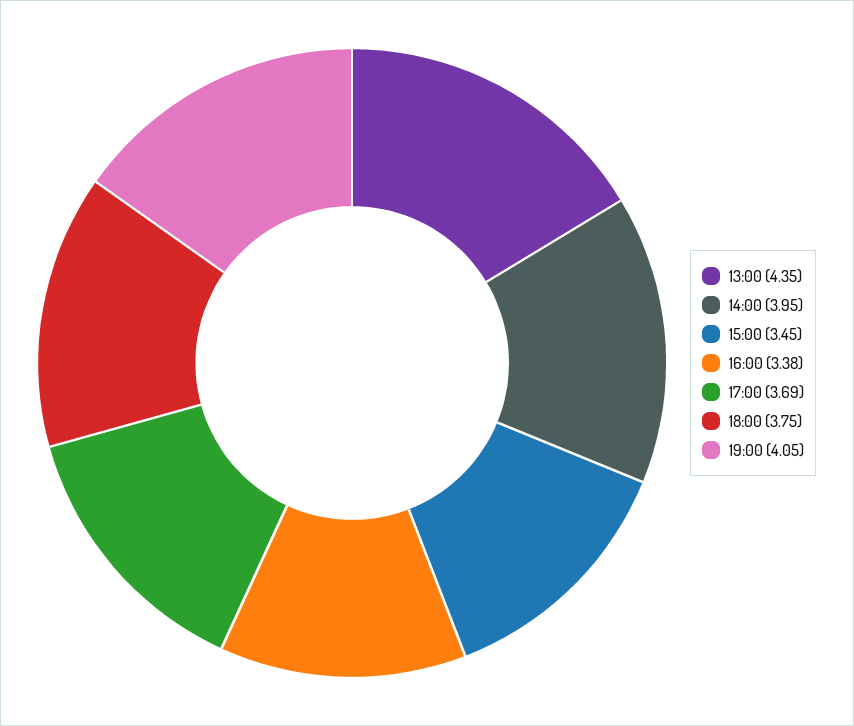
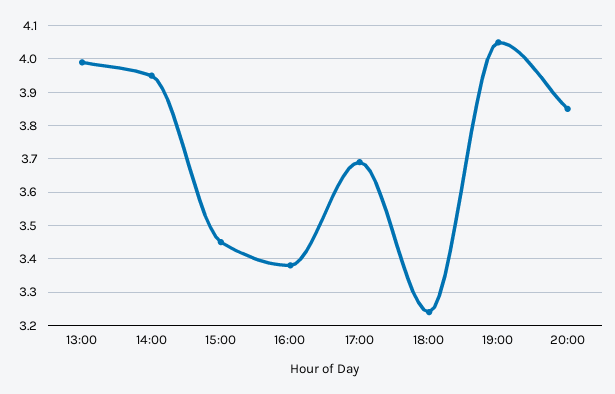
13:00: 4.35 -> 4
18:00: 3.75 -> 3.25
20:00: none -> 3.85

